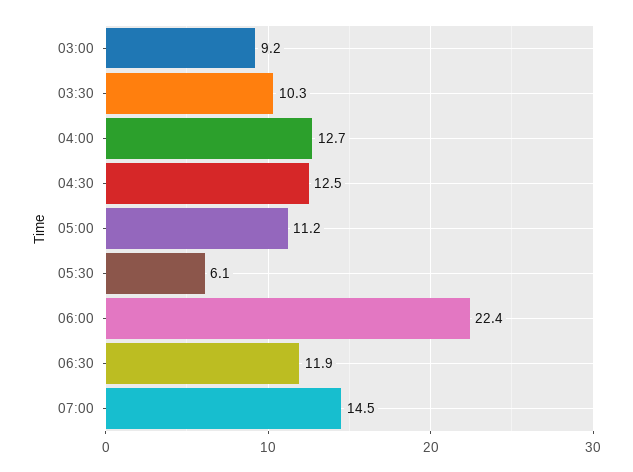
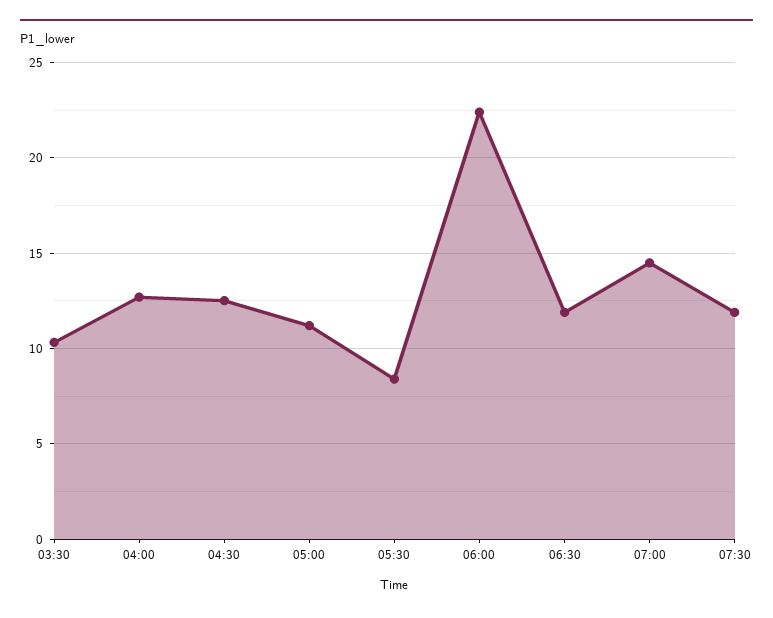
03:00: 9.2 -> none
05:30: 6.1 -> 8.5
07:30: none -> 12

